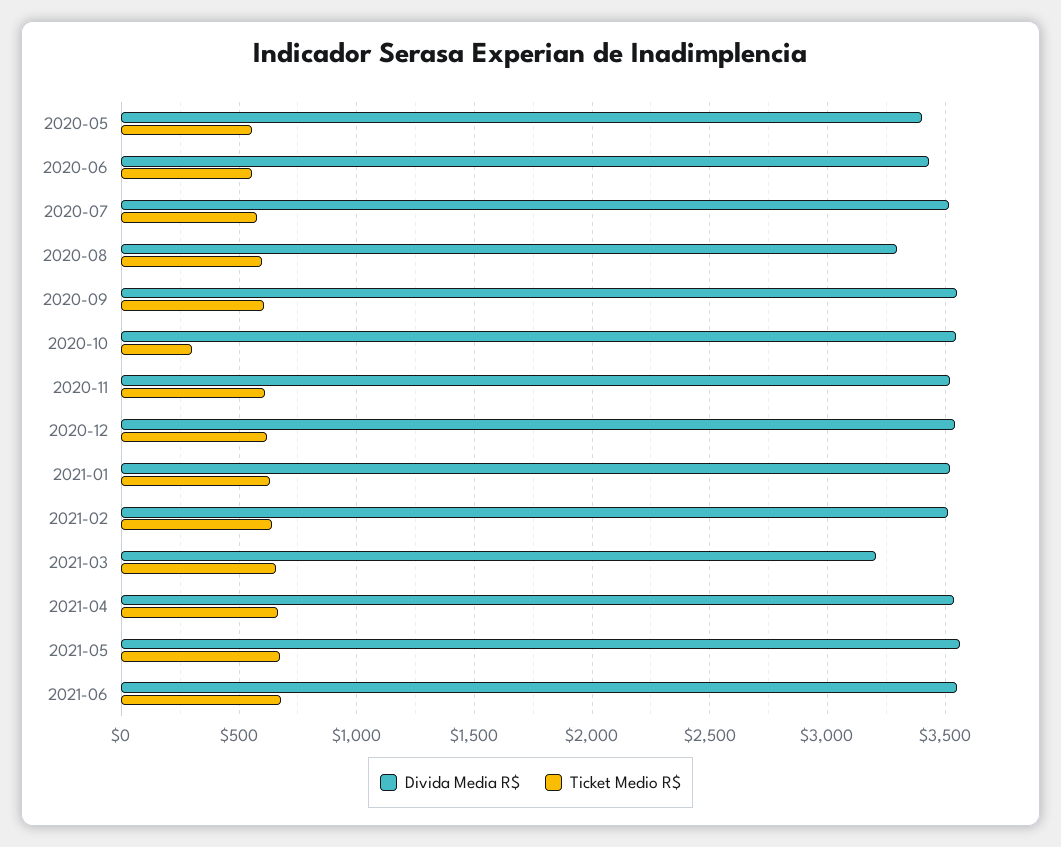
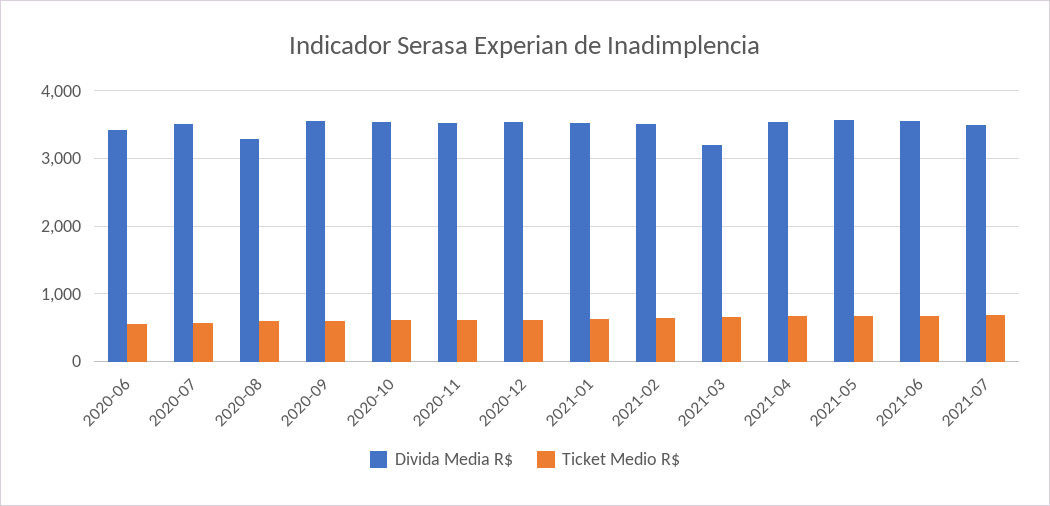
Divida Media R$, 2020-05: 3400 -> none
Ticket Medio R$, 2020-05: 550 -> none
Ticket Medio R$, 2020-10: 300 -> 600
Divida Media R$, 2021-07: none -> 3500
Ticket Medio R$, 2021-07: none -> 700

